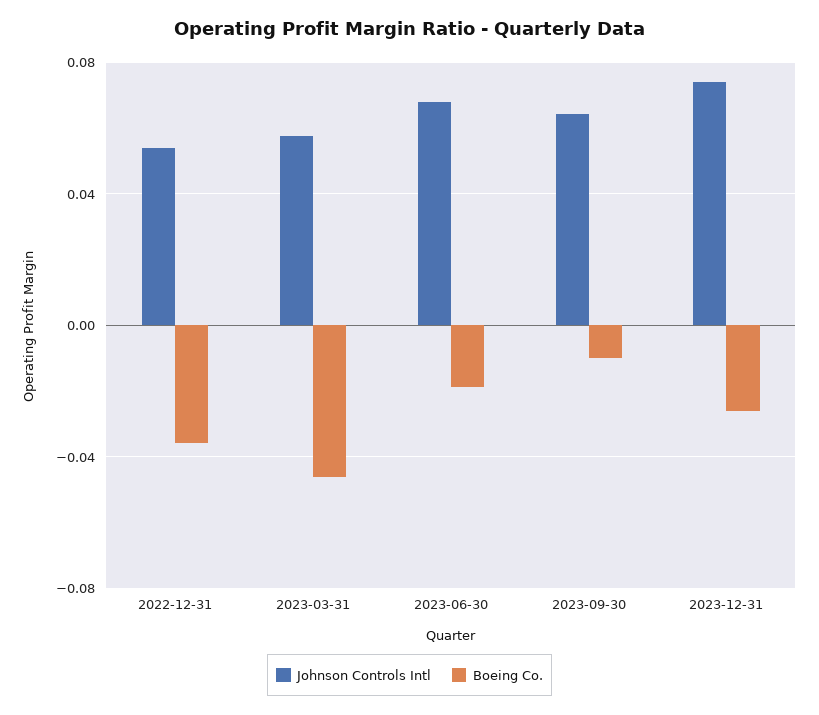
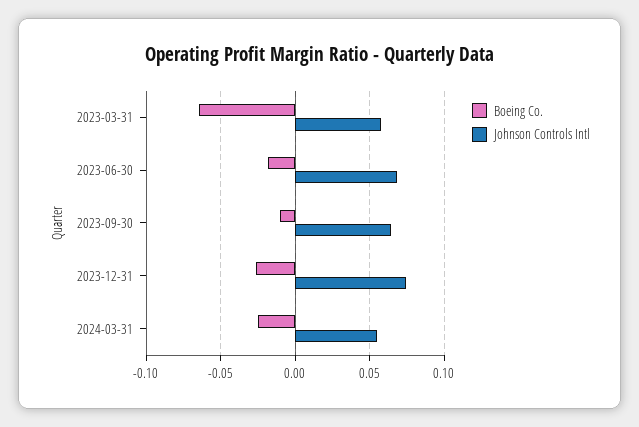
Johnson Controls Intl, 2022-12-31: 0.055 -> none
Boeing Co., 2022-12-31: -0.035 -> none
Boeing Co., 2023-03-31: -0.045 -> -0.065
Boeing Co., 2024-03-31: none -> -0.025
Johnson Controls Intl, 2024-03-31: none -> 0.055

